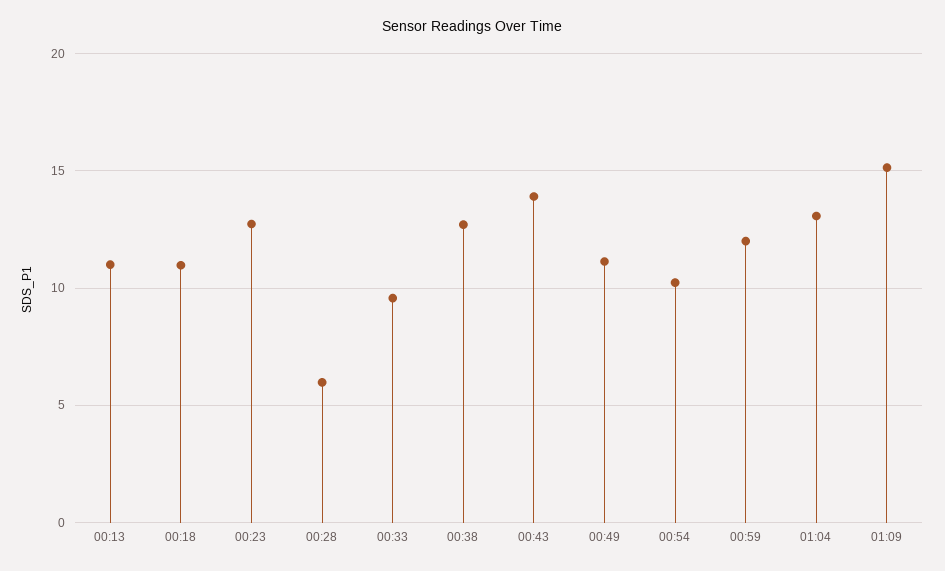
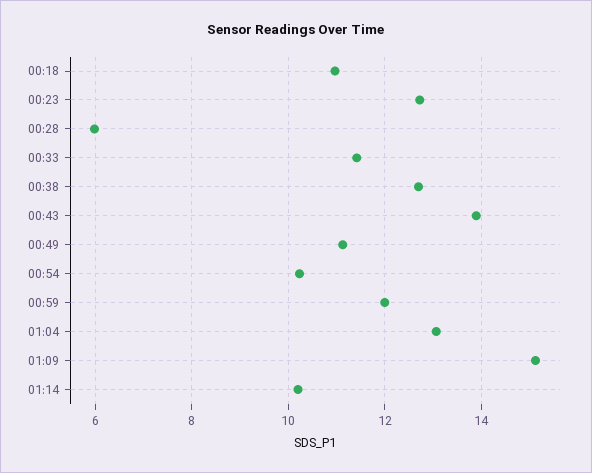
00:13: 11 -> none
00:33: 9.5 -> 11.4
01:14: none -> 10.2

